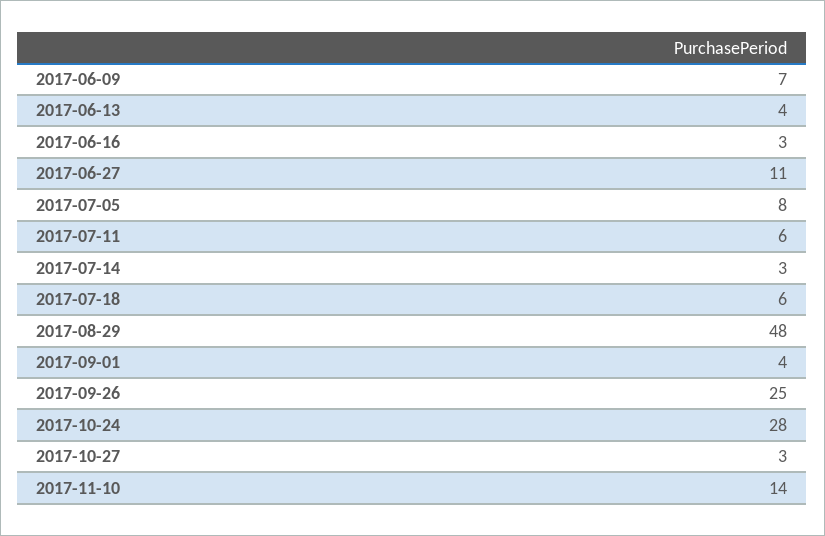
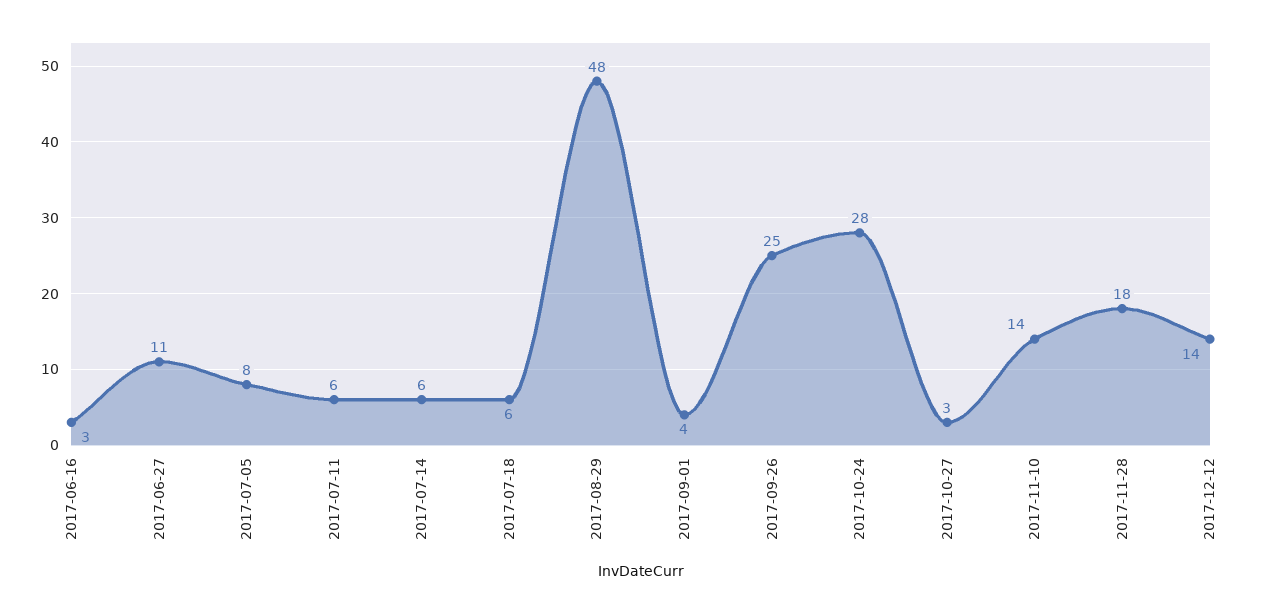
2017-06-09: 7 -> none
2017-06-13: 4 -> none
2017-07-14: 3 -> 6
2017-11-28: none -> 18
2017-12-12: none -> 14

